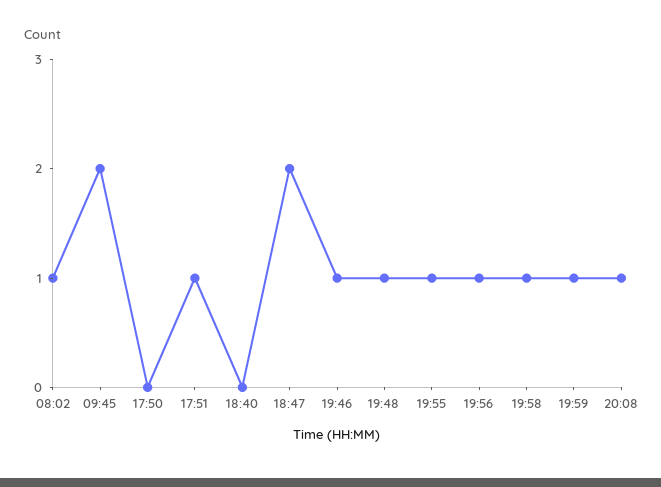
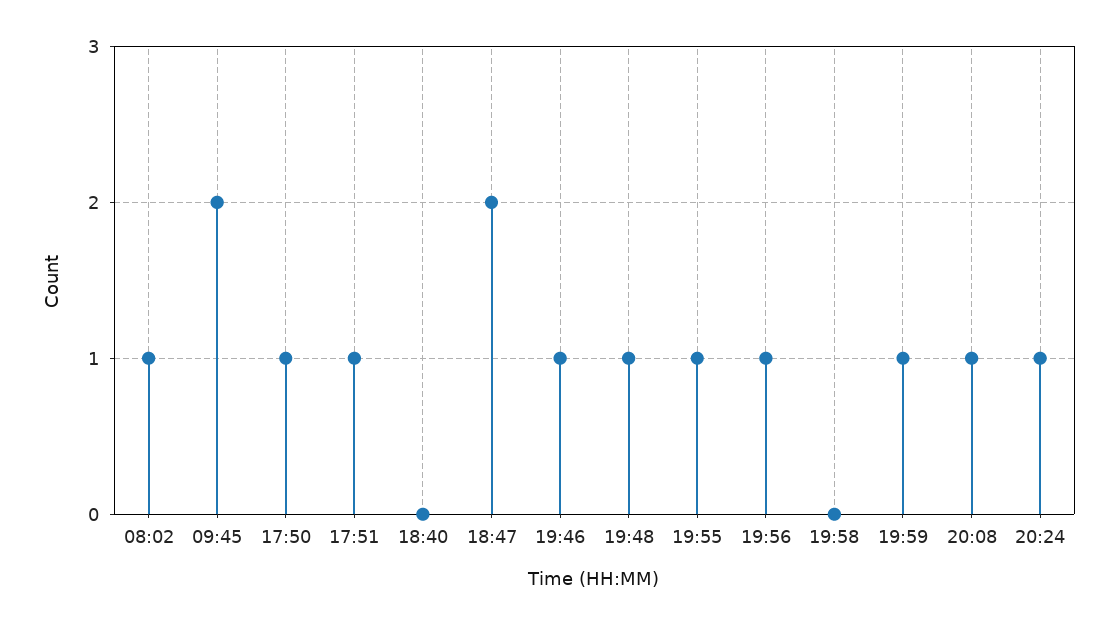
17:50: 0 -> 1
19:58: 1 -> 0
20:24: none -> 1

